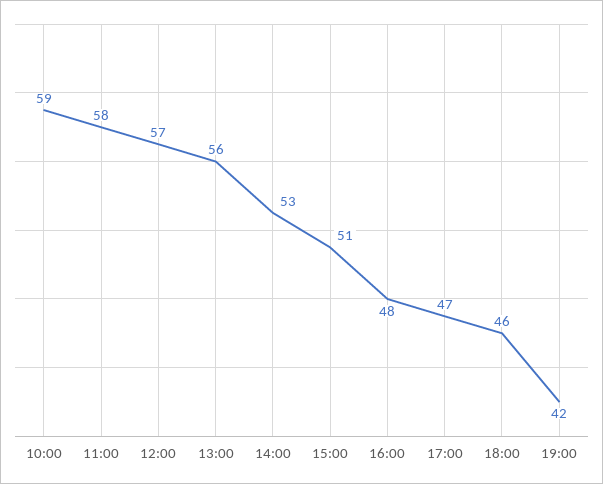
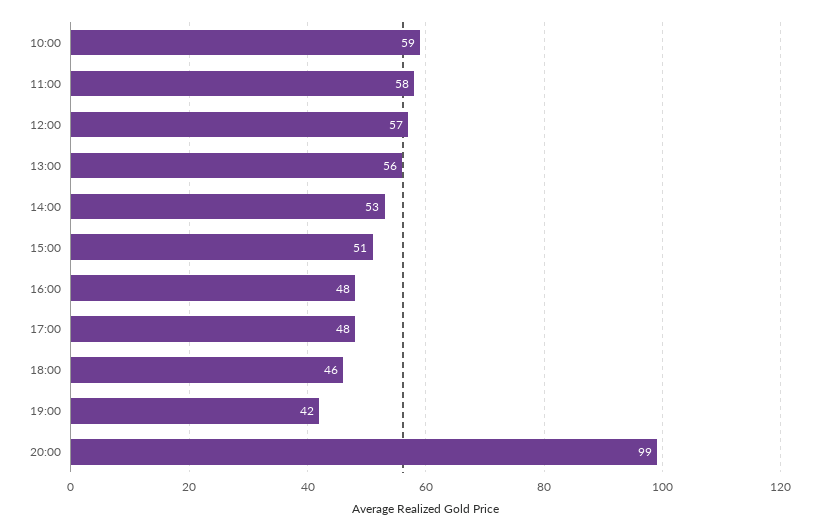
17:00: 47 -> 48
20:00: none -> 99

